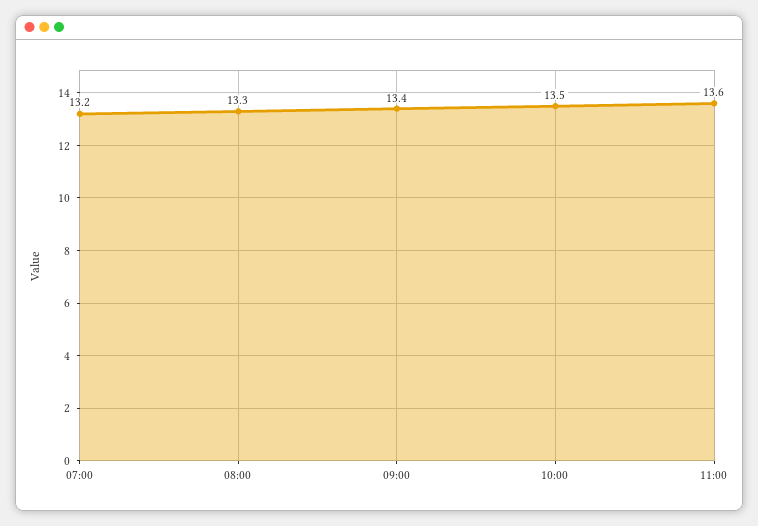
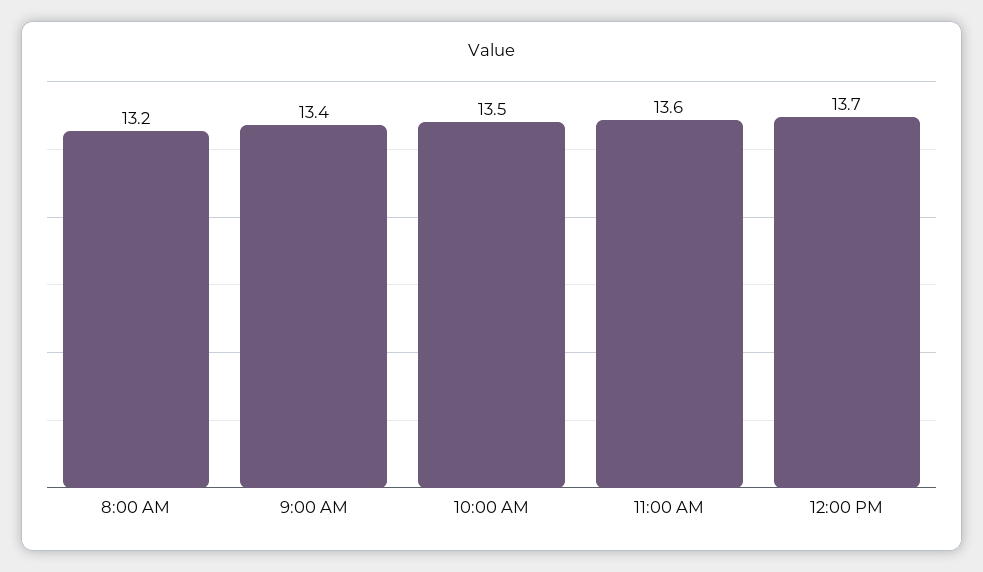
07:00: 13.2 -> none
08:00: 13.3 -> 13.2
12:00 PM: none -> 13.7

